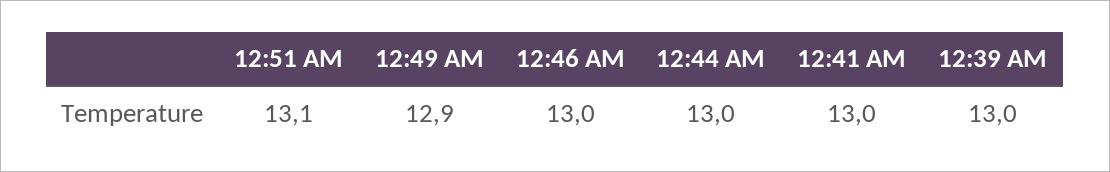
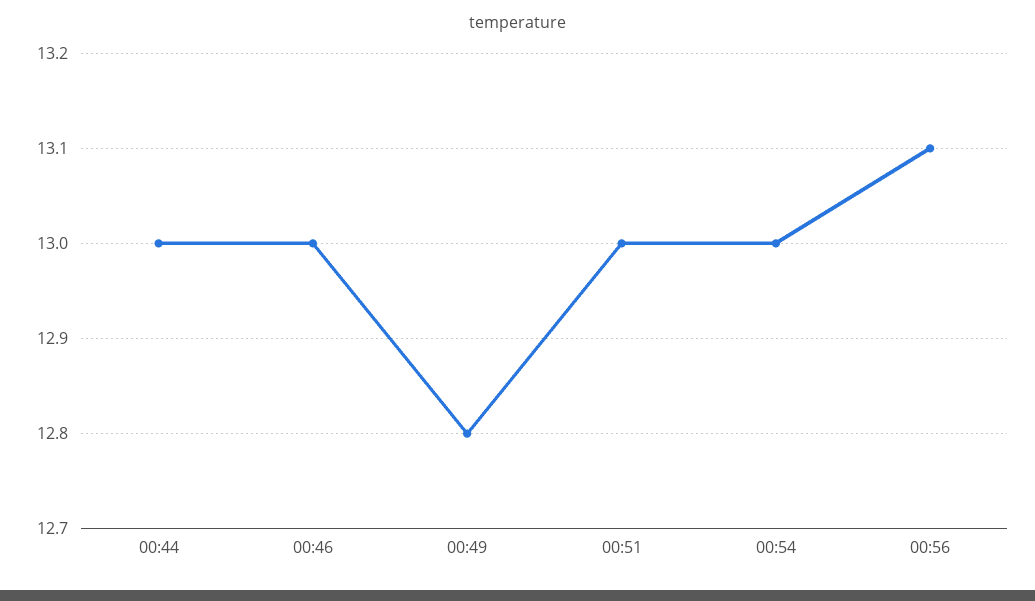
12:51 AM: 13.1 -> 13
12:49 AM: 12.9 -> 12.8
12:41 AM: 13 -> none
12:39 AM: 13 -> none
00:54: none -> 13
00:56: none -> 13.1

